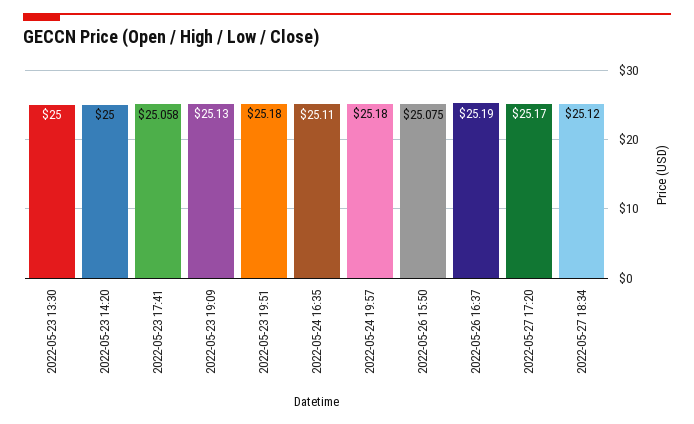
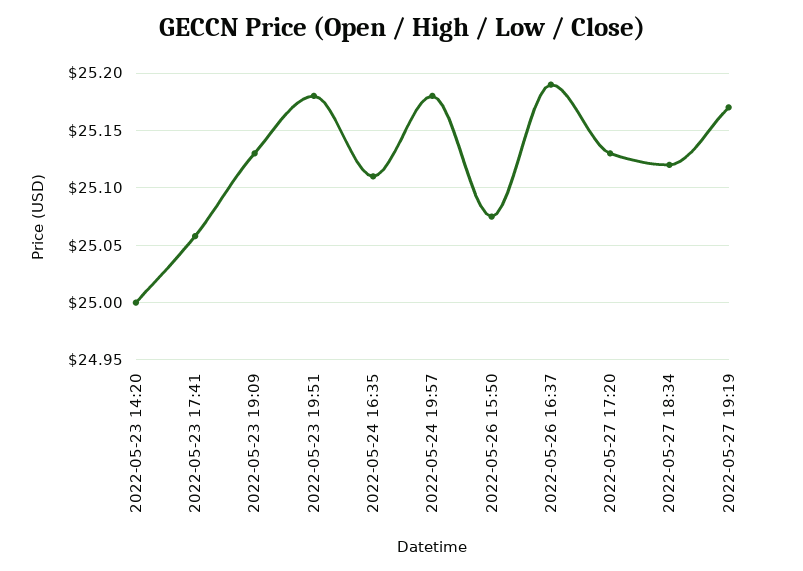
2022-05-23 13:30: 25 -> none
2022-05-27 17:20: 25.17 -> 25.13
2022-05-27 19:19: none -> 25.17

